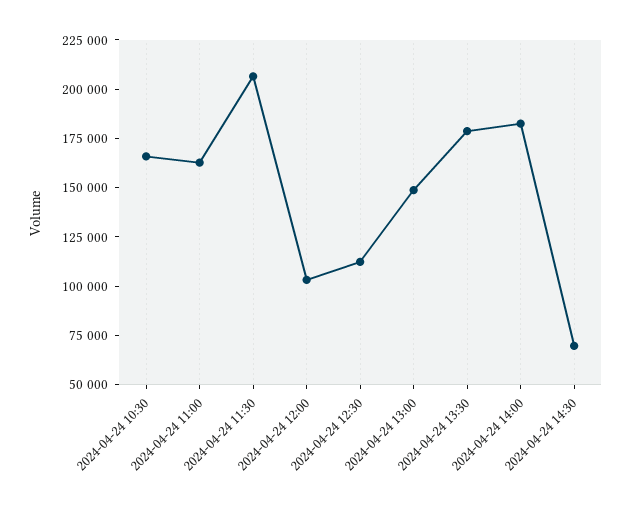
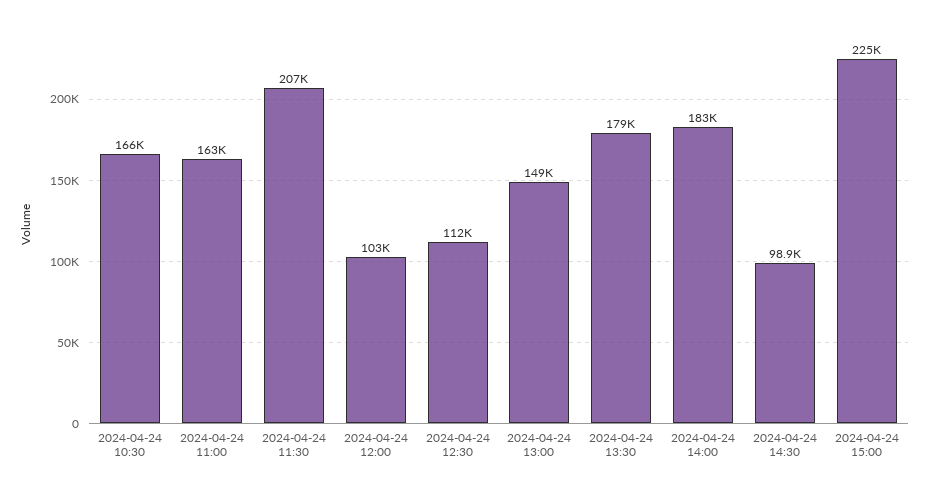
2024-04-24 14:30: 70000 -> 98900
2024-04-24 15:00: none -> 225000

